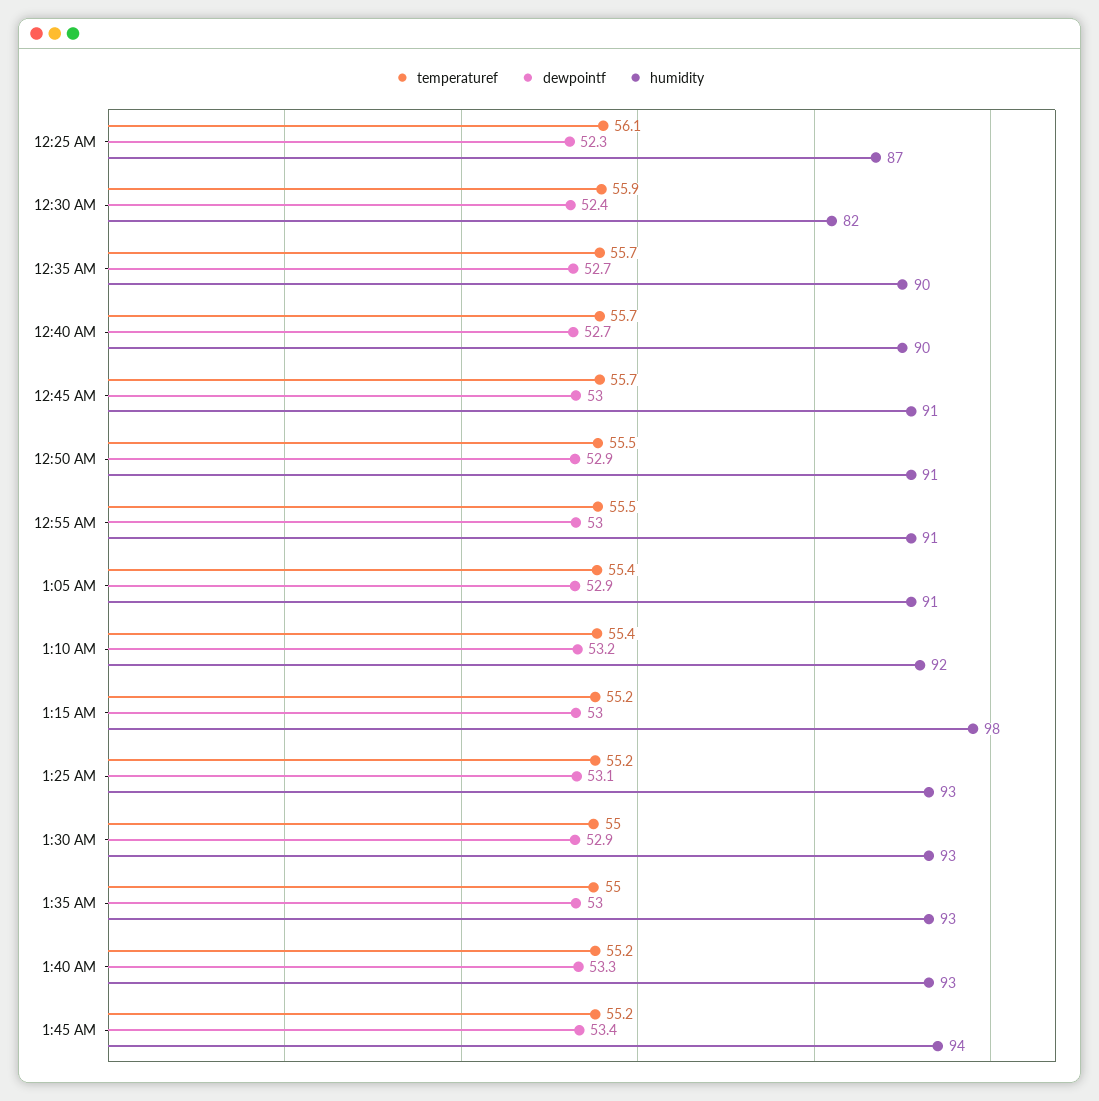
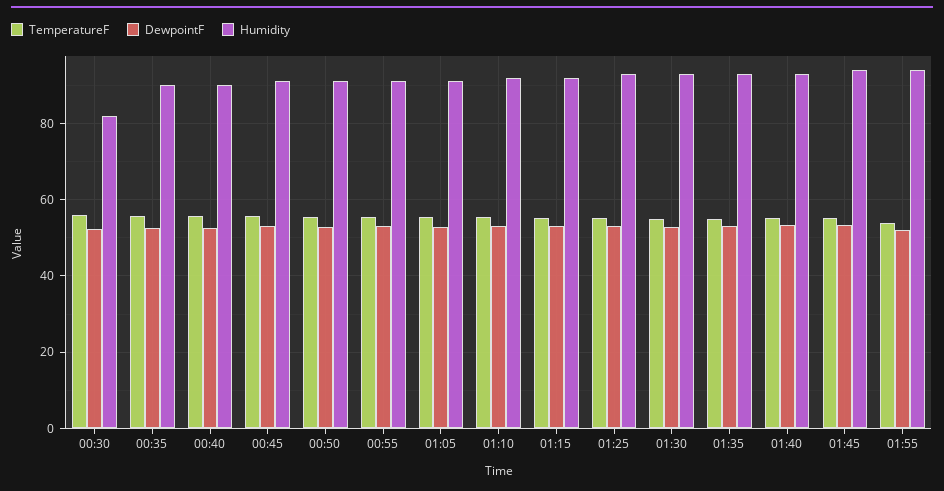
temperaturef, 12:25 AM: 56.1 -> none
dewpointf, 12:25 AM: 52.3 -> none
humidity, 12:25 AM: 87 -> none
humidity, 1:15 AM: 98 -> 92
temperaturef, 01:55: none -> 54
dewpointf, 01:55: none -> 52
humidity, 01:55: none -> 94

